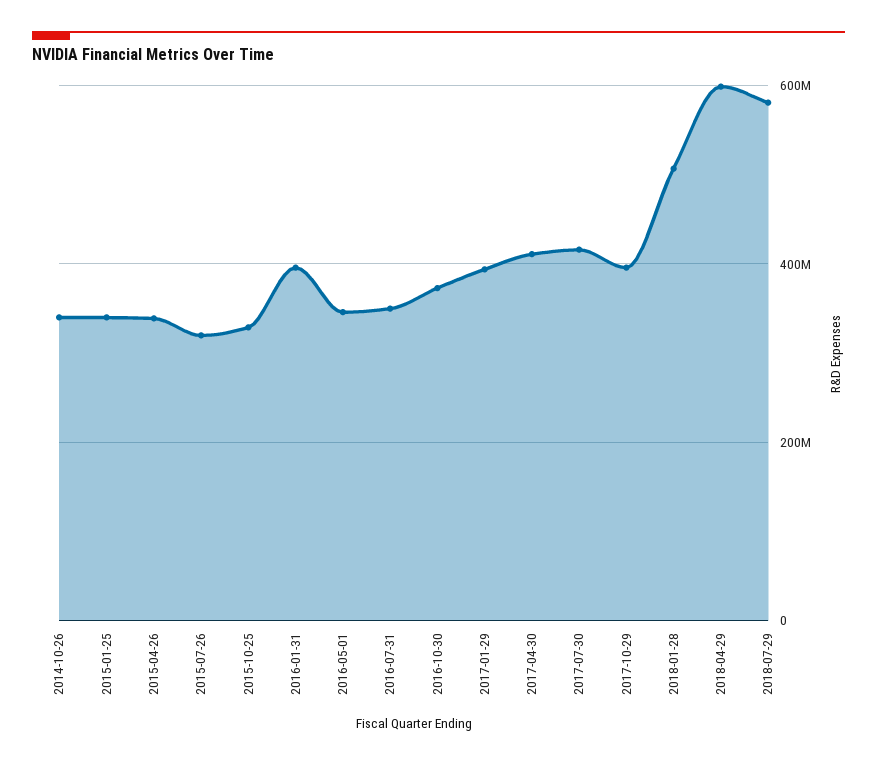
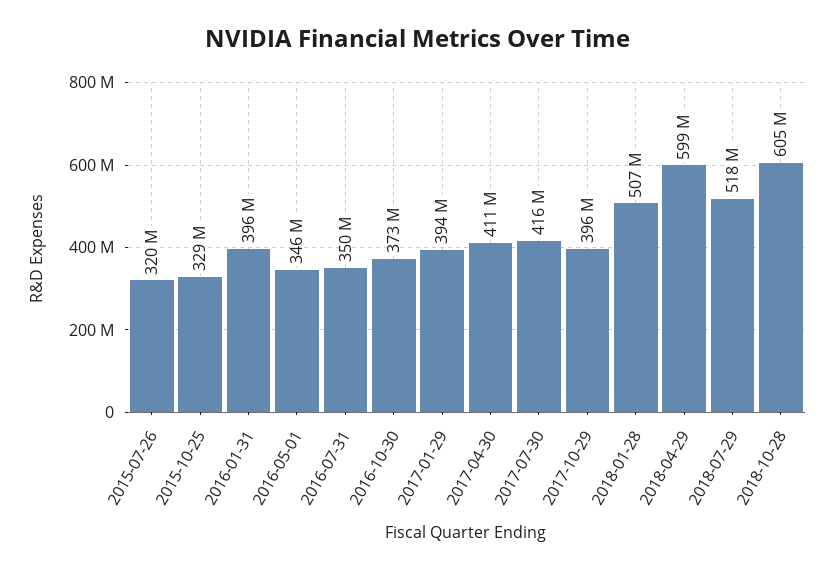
2014-10-26: 340000000 -> none
2015-01-25: 340000000 -> none
2015-04-26: 340000000 -> none
2018-07-29: 580000000 -> 518000000
2018-10-28: none -> 605000000

